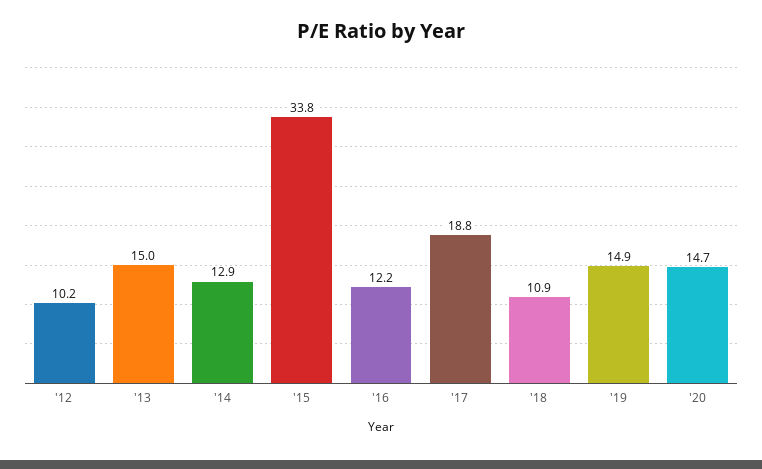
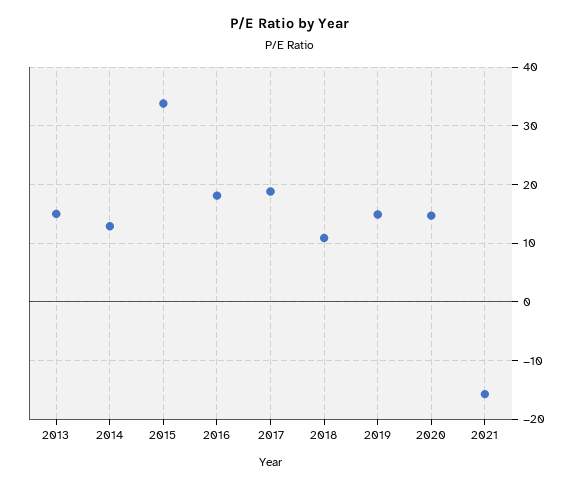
'12: 10.2 -> none
'16: 12.2 -> 18
2021: none -> -16

